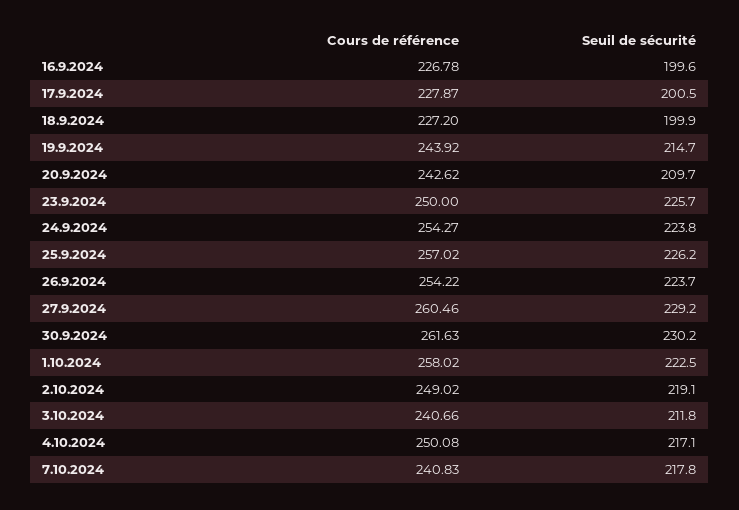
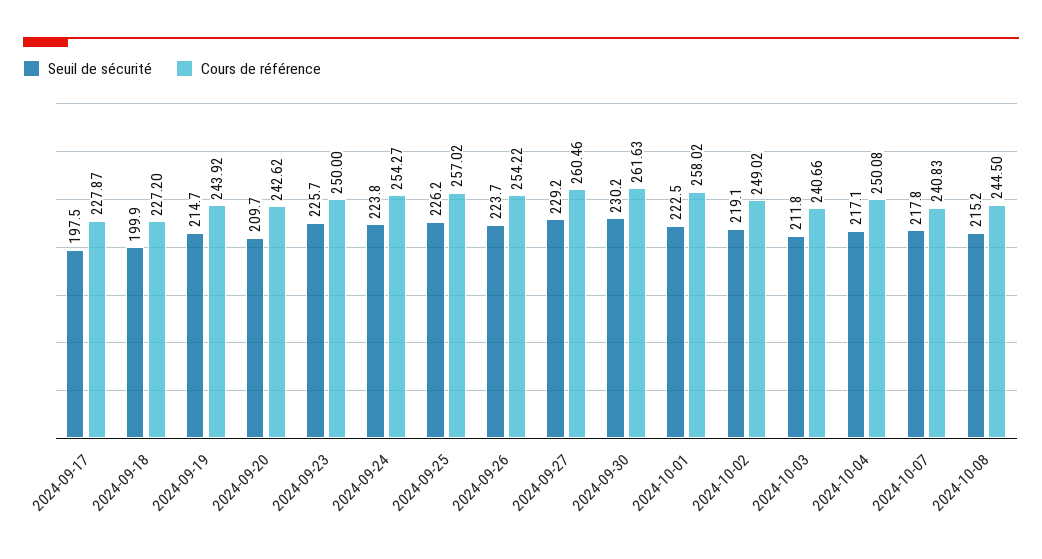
Cours de référence, 16.9.2024: 226.78 -> none
Seuil de sécurité, 16.9.2024: 199.6 -> none
Seuil de sécurité, 17.9.2024: 200.5 -> 197.5
Seuil de sécurité, 2024-10-08: none -> 215.2
Cours de référence, 2024-10-08: none -> 244.5

